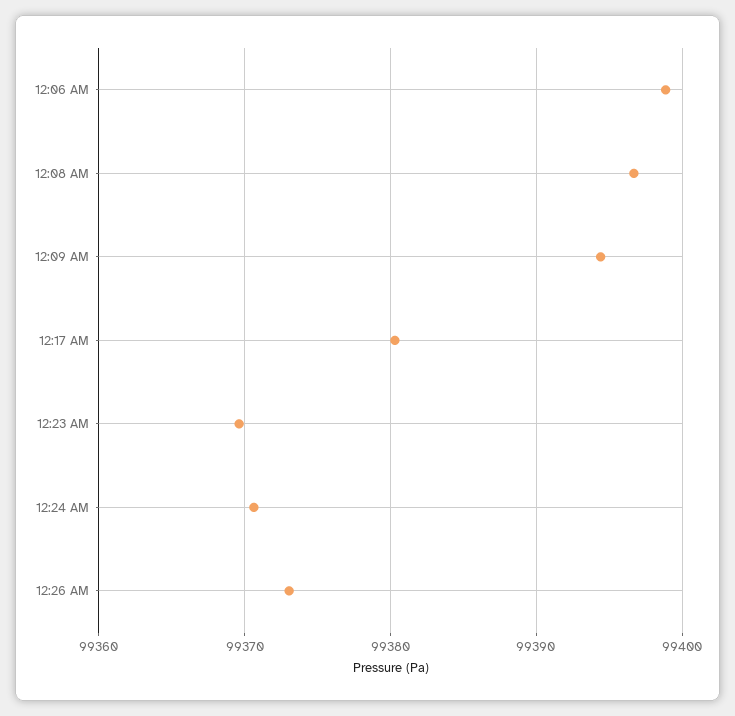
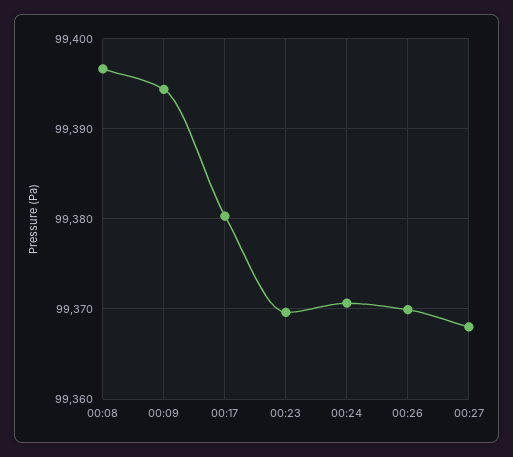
12:06 AM: 99399 -> none
12:26 AM: 99373 -> 99370
00:27: none -> 99368

